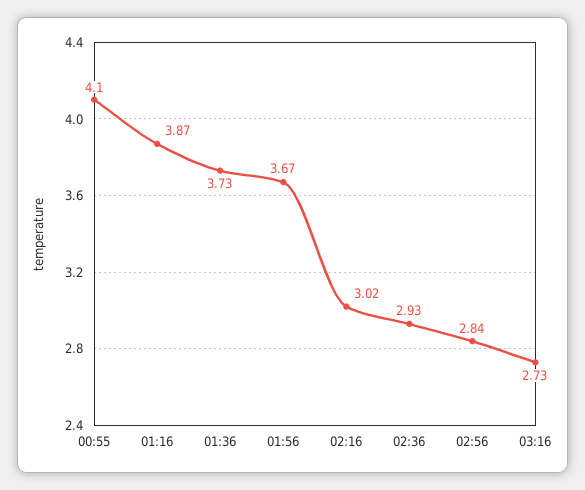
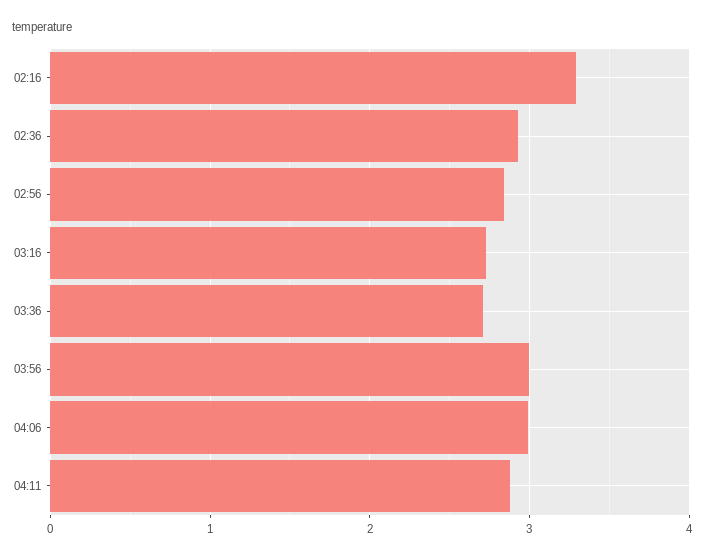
00:55: 4.1 -> none
01:16: 3.87 -> none
01:36: 3.73 -> none
01:56: 3.67 -> none
02:16: 3.02 -> 3.3
03:36: none -> 2.7
03:56: none -> 3
04:06: none -> 3
04:11: none -> 2.9

